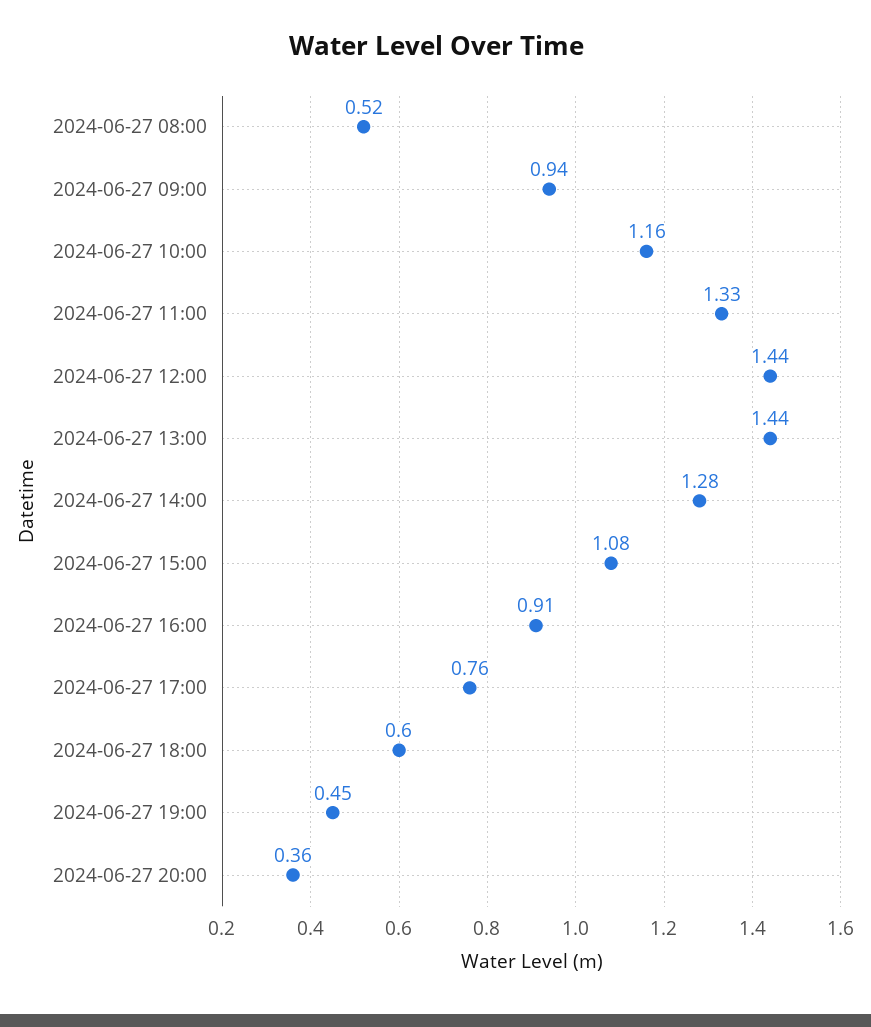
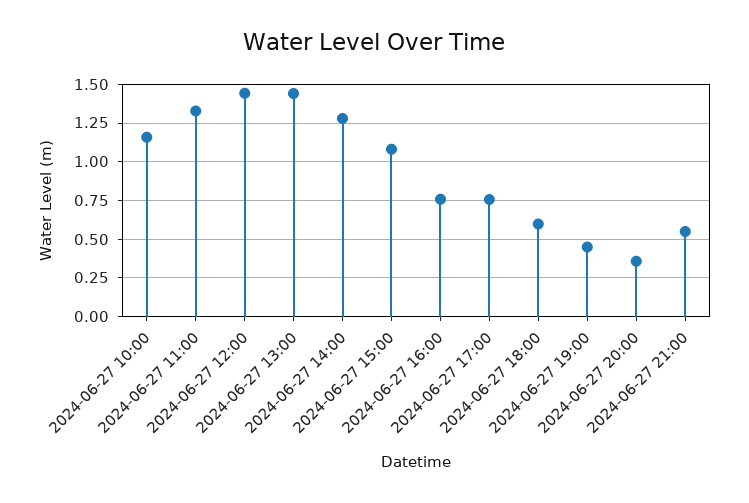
2024-06-27 08:00: 0.52 -> none
2024-06-27 09:00: 0.94 -> none
2024-06-27 16:00: 0.91 -> 0.75
2024-06-27 21:00: none -> 0.55

